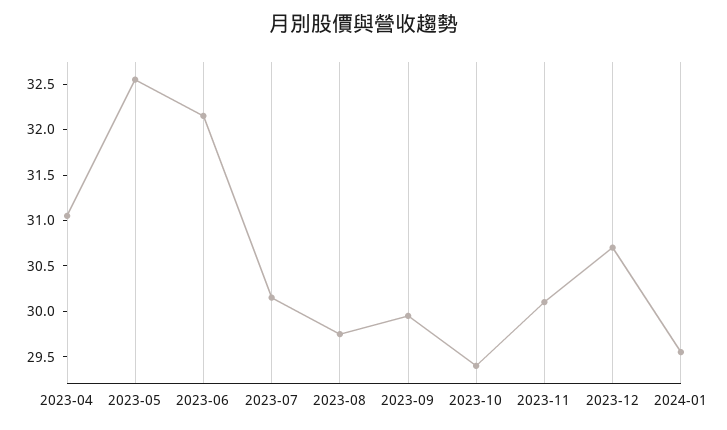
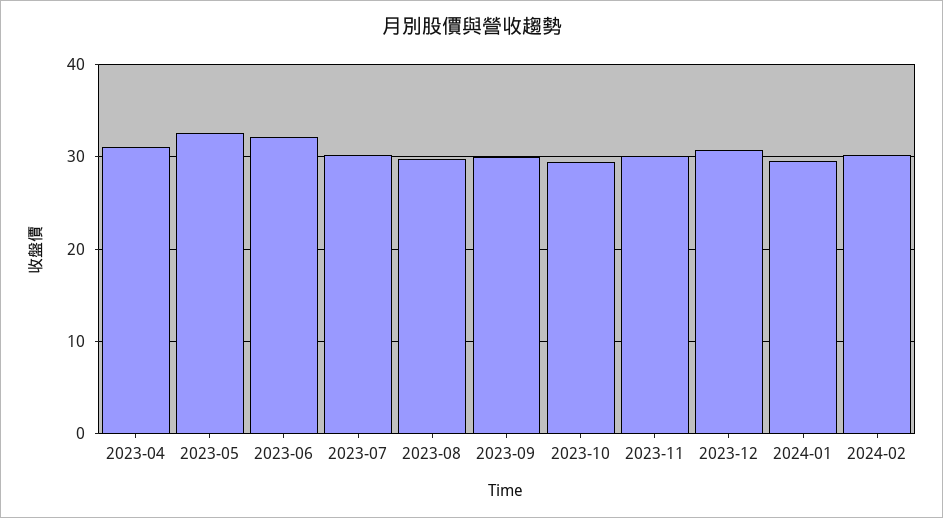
2024-02: none -> 30

